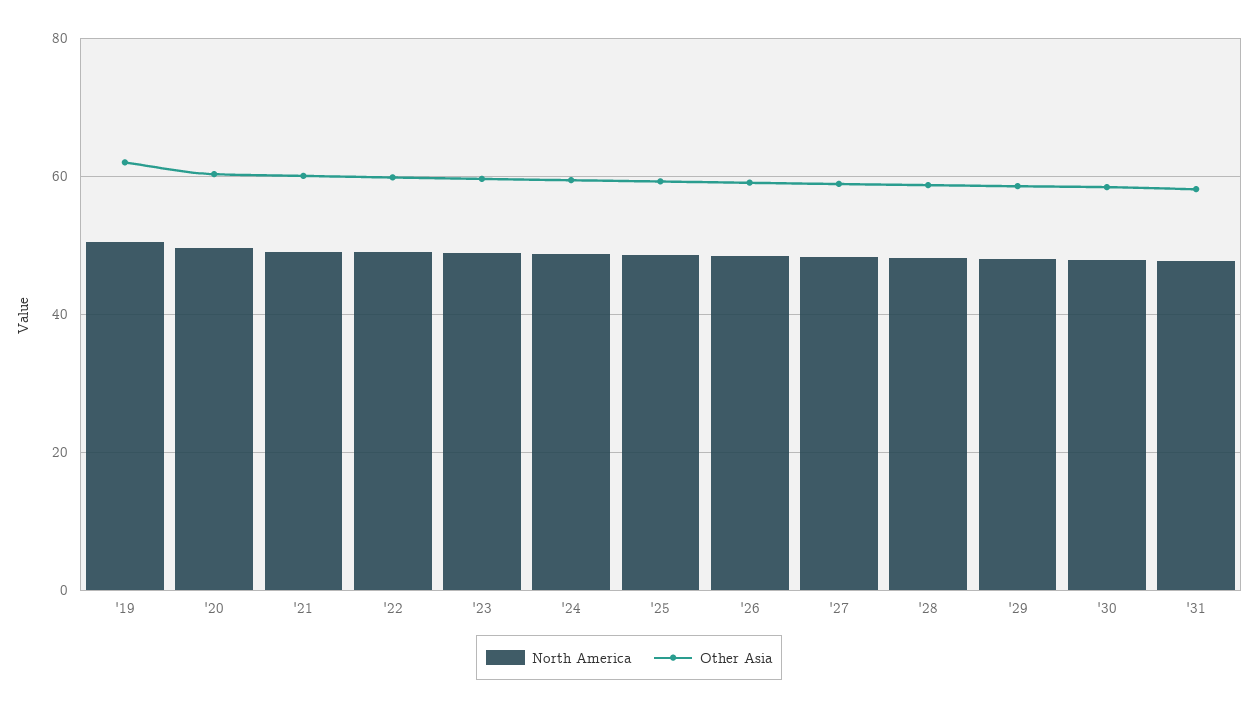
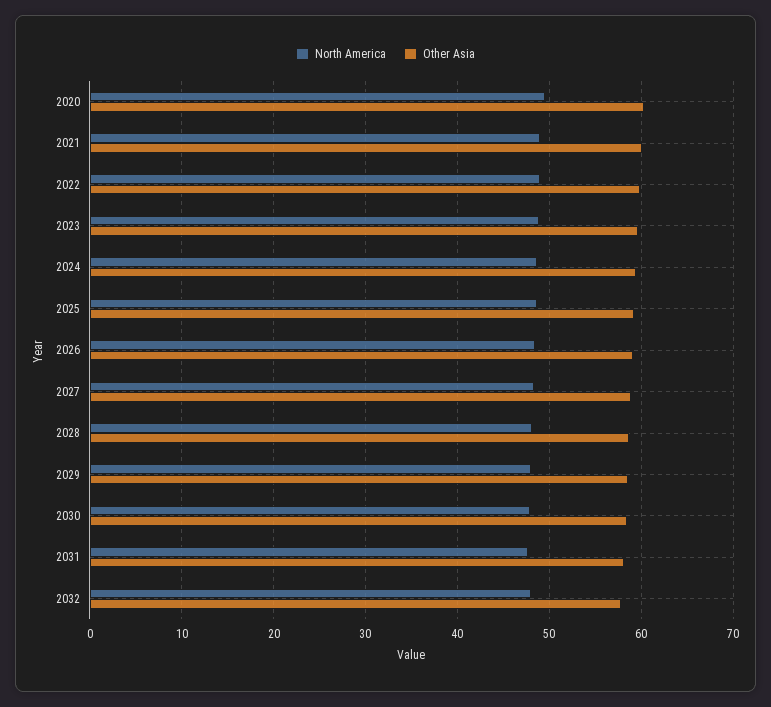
North America, '19: 50 -> none
Other Asia, '19: 62 -> none
North America, 2032: none -> 48
Other Asia, 2032: none -> 58

